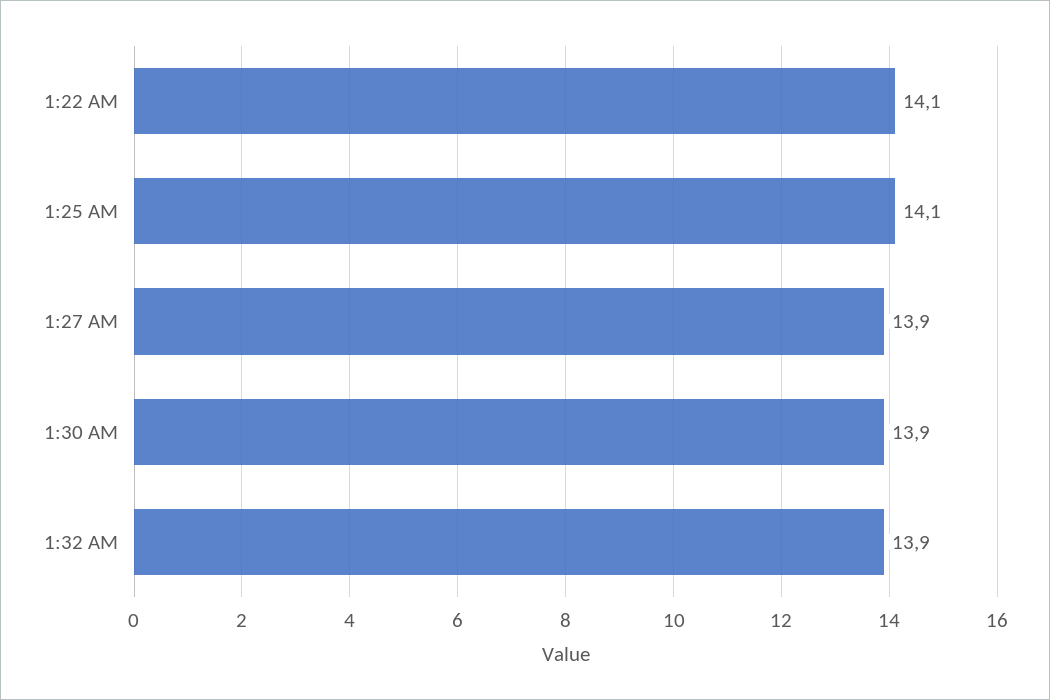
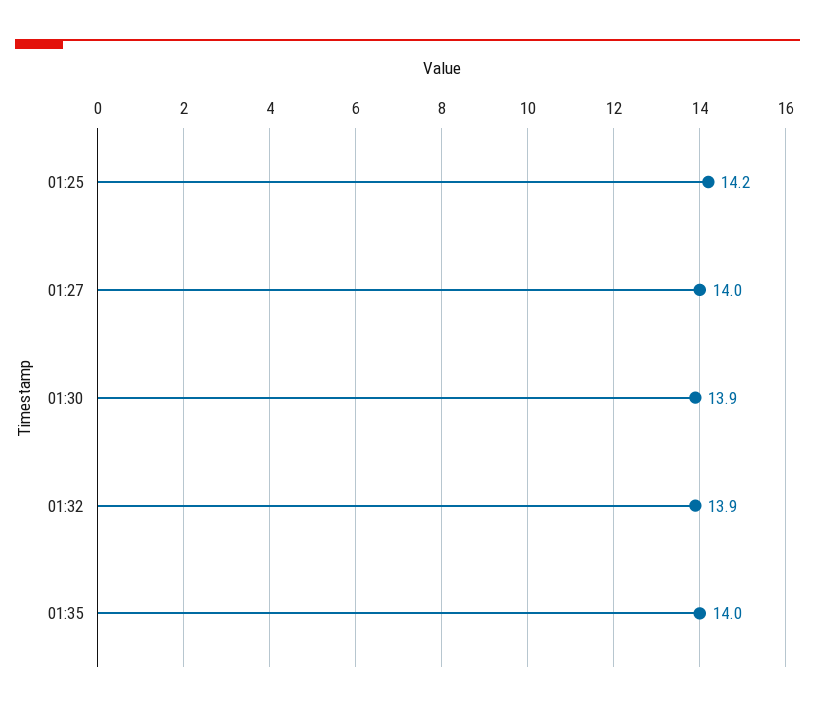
1:22 AM: 14.1 -> none
1:25 AM: 14.1 -> 14.2
1:27 AM: 13.9 -> 14
01:35: none -> 14

